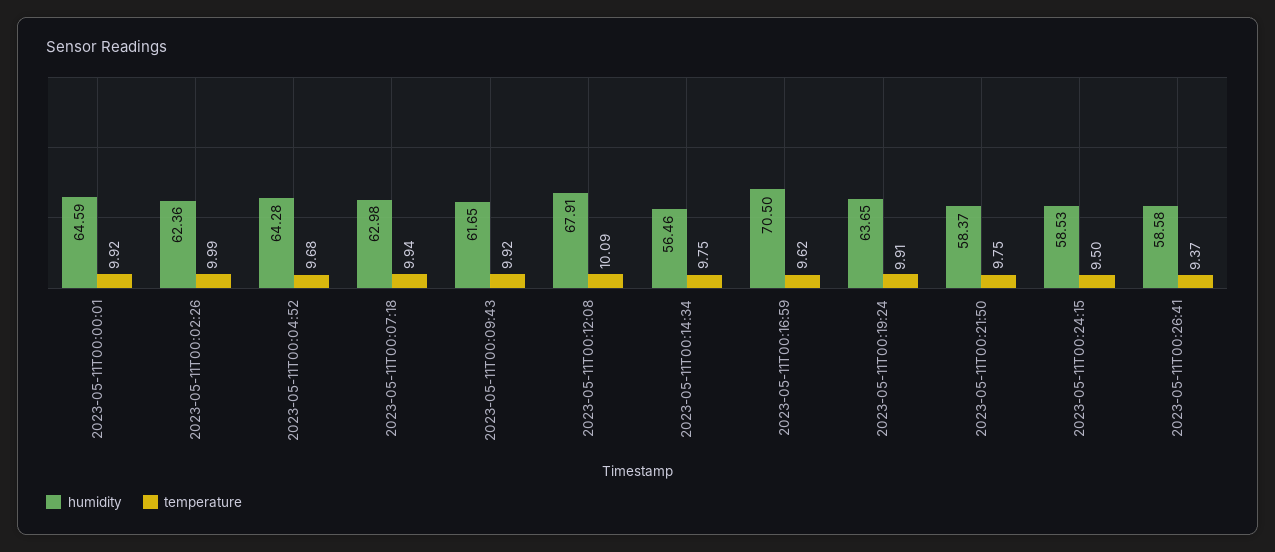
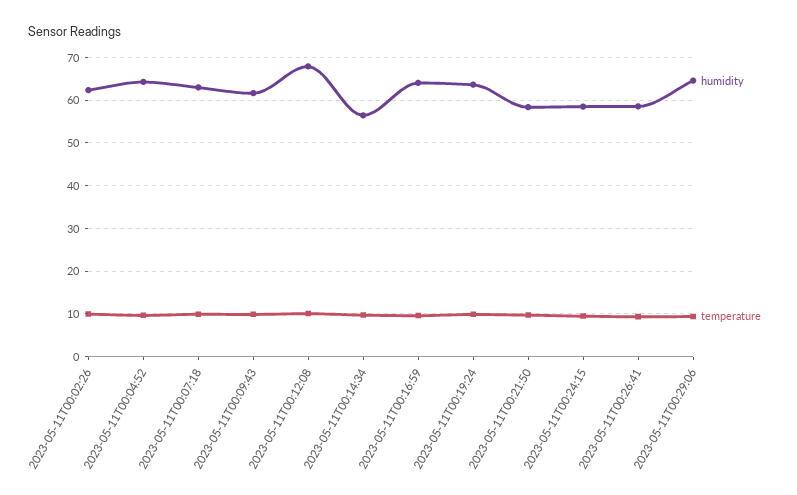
humidity, 2023-05-11T00:00:01: 64.59 -> none
temperature, 2023-05-11T00:00:01: 9.92 -> none
humidity, 2023-05-11T00:16:59: 70.5 -> 64
humidity, 2023-05-11T00:29:06: none -> 64
temperature, 2023-05-11T00:29:06: none -> 10

